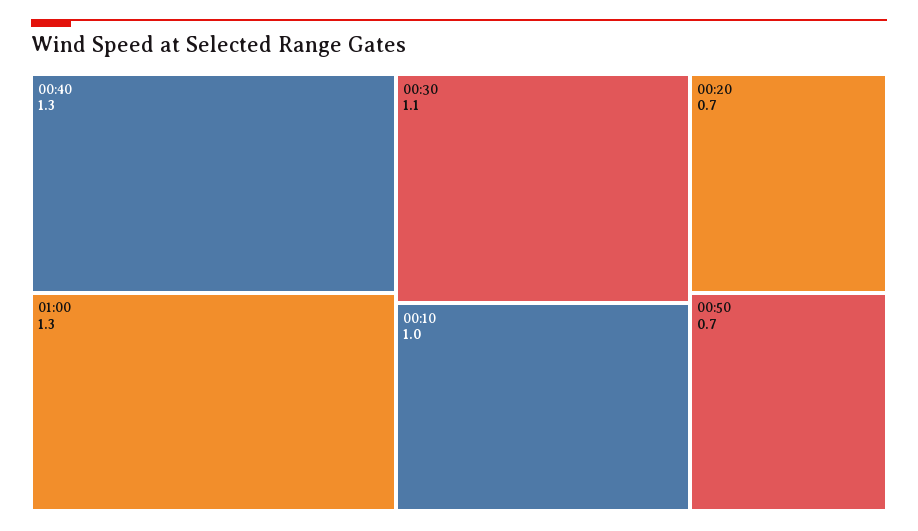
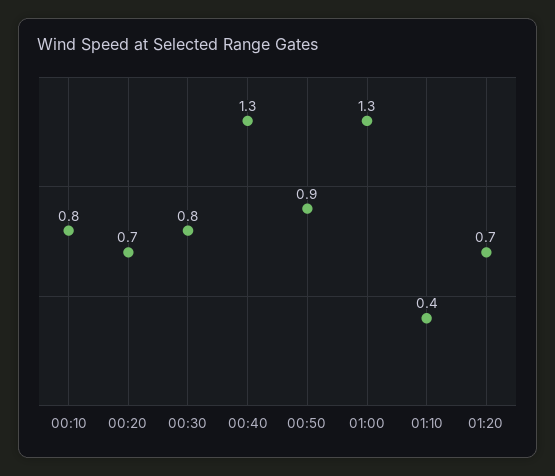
00:30: 1.1 -> 0.8
00:10: 1 -> 0.8
00:50: 0.7 -> 0.9
01:10: none -> 0.4
01:20: none -> 0.7

